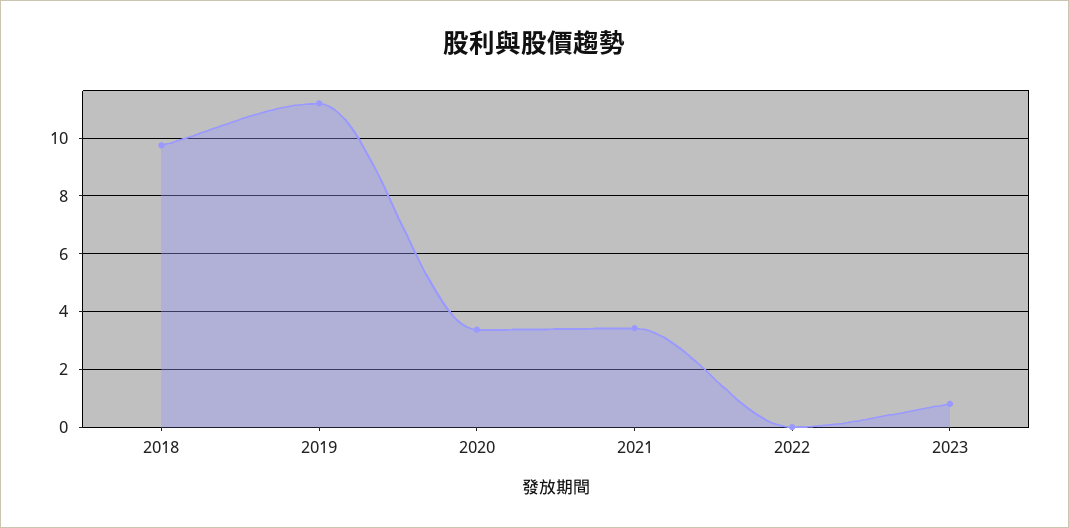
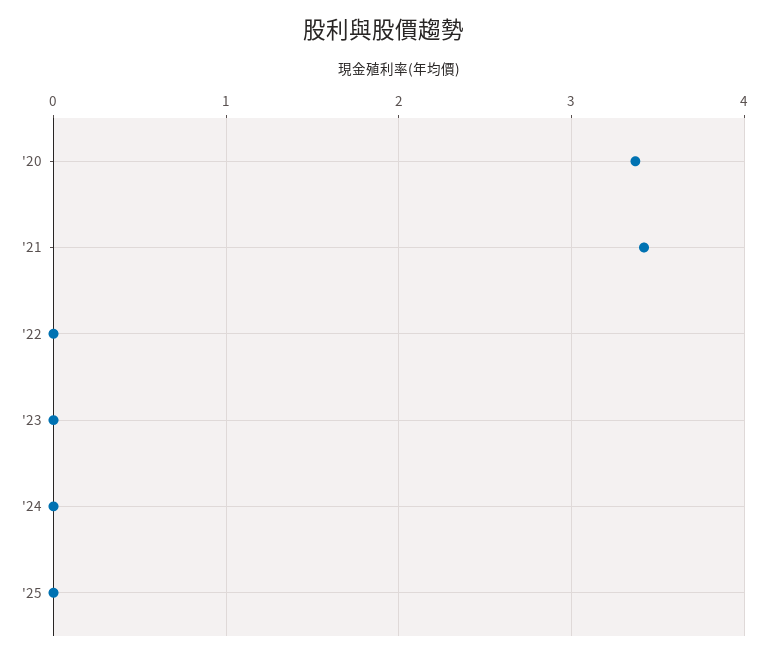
2018: 9.75 -> none
2019: 11.25 -> none
2023: 0.75 -> 0
'24: none -> 0
'25: none -> 0

